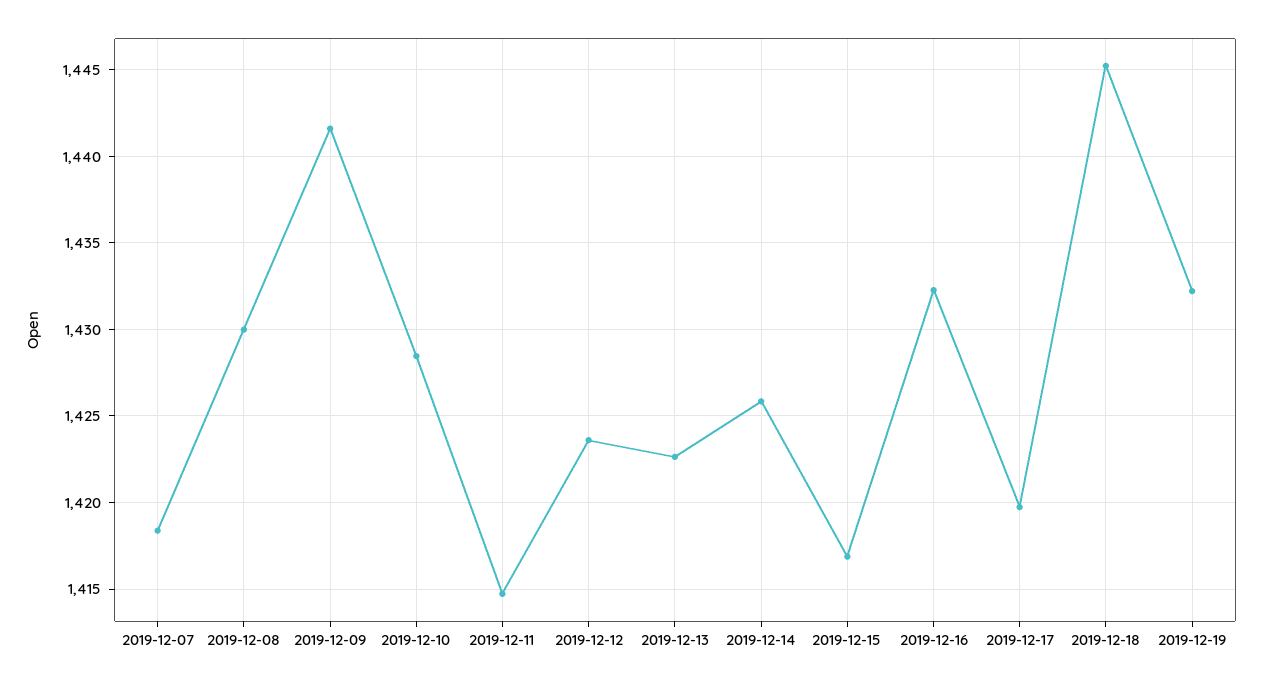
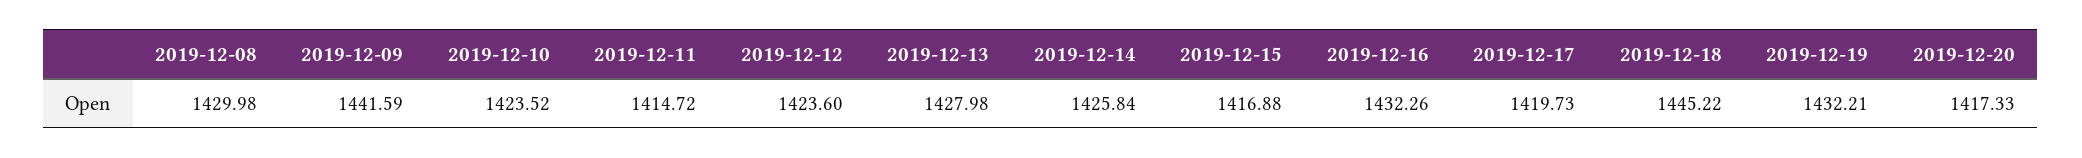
2019-12-07: 1418.5 -> none
2019-12-10: 1428.5 -> 1423.52
2019-12-13: 1422.5 -> 1427.98
2019-12-20: none -> 1417.33

